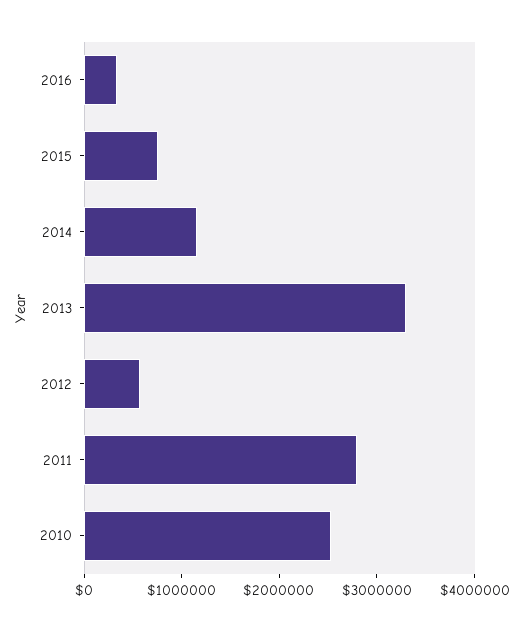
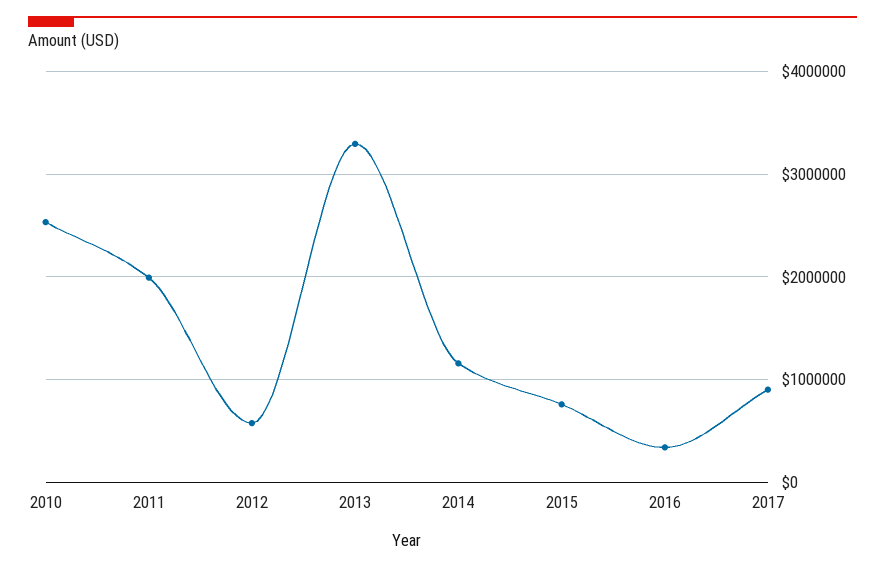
2011: 2800000 -> 2000000
2017: none -> 900000

